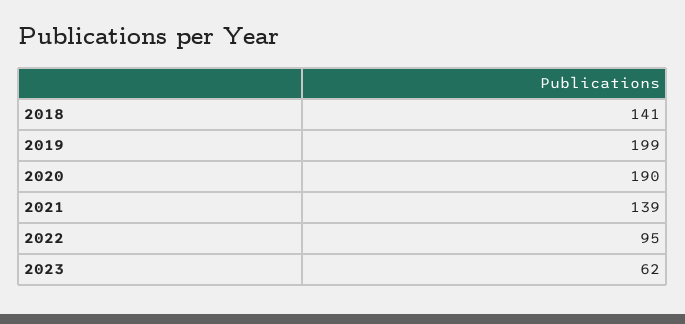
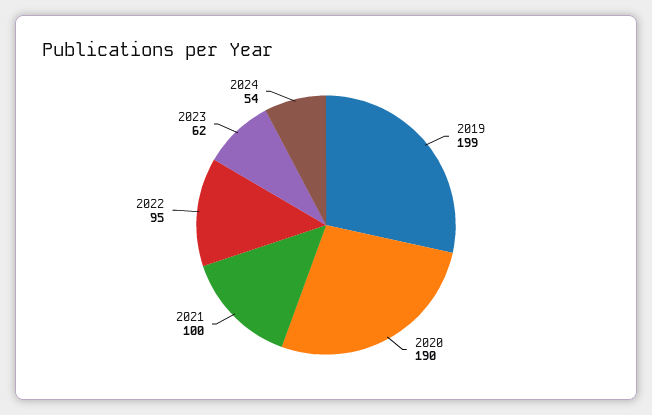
2018: 141 -> none
2021: 139 -> 100
2024: none -> 54

